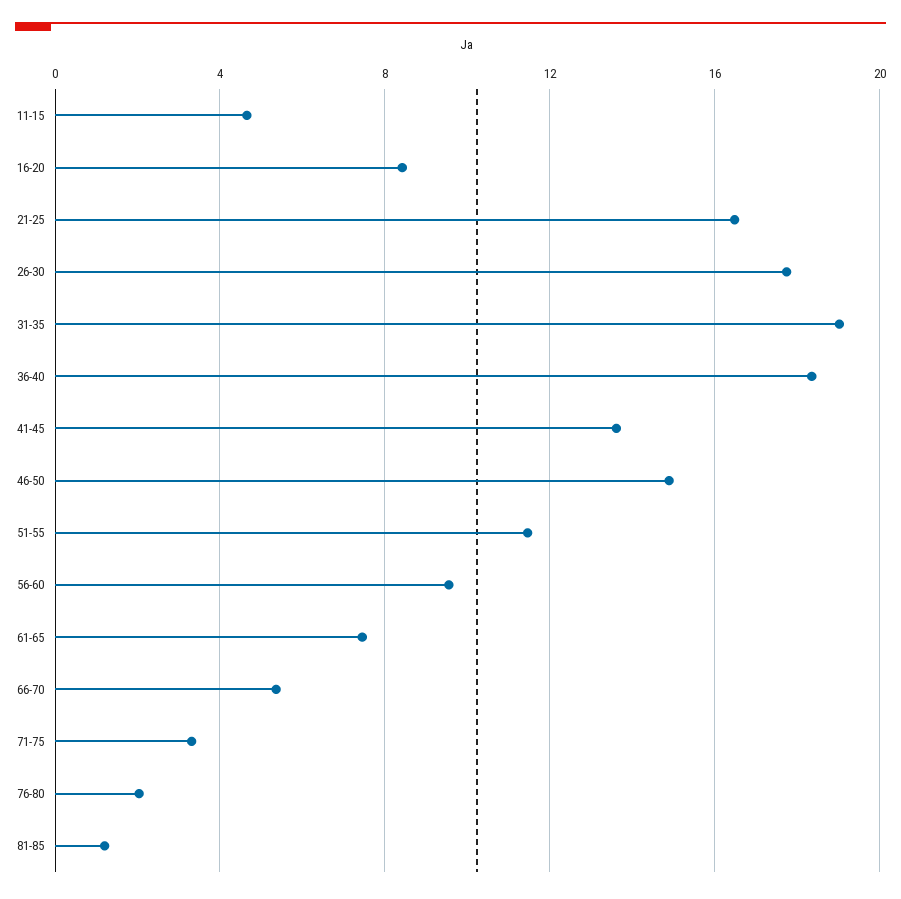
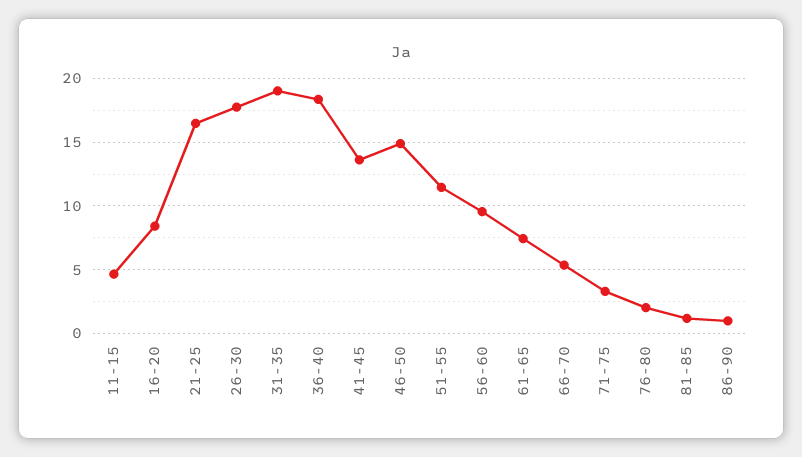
86-90: none -> 1

